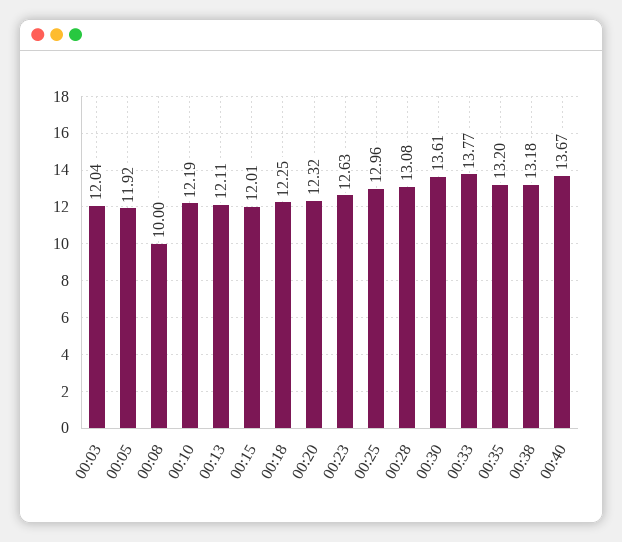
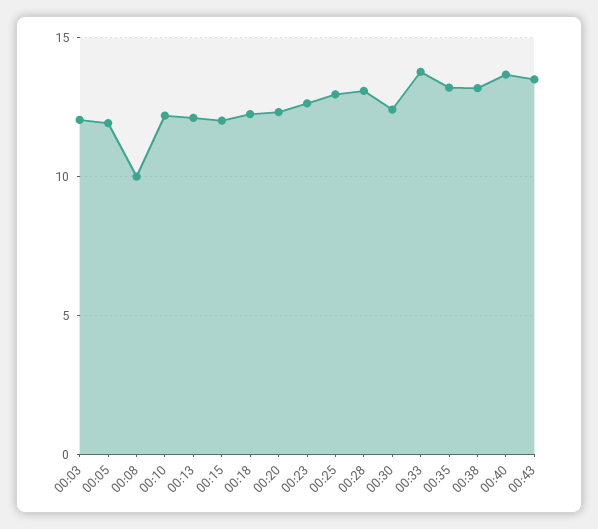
00:30: 13.61 -> 12.5
00:43: none -> 13.5

